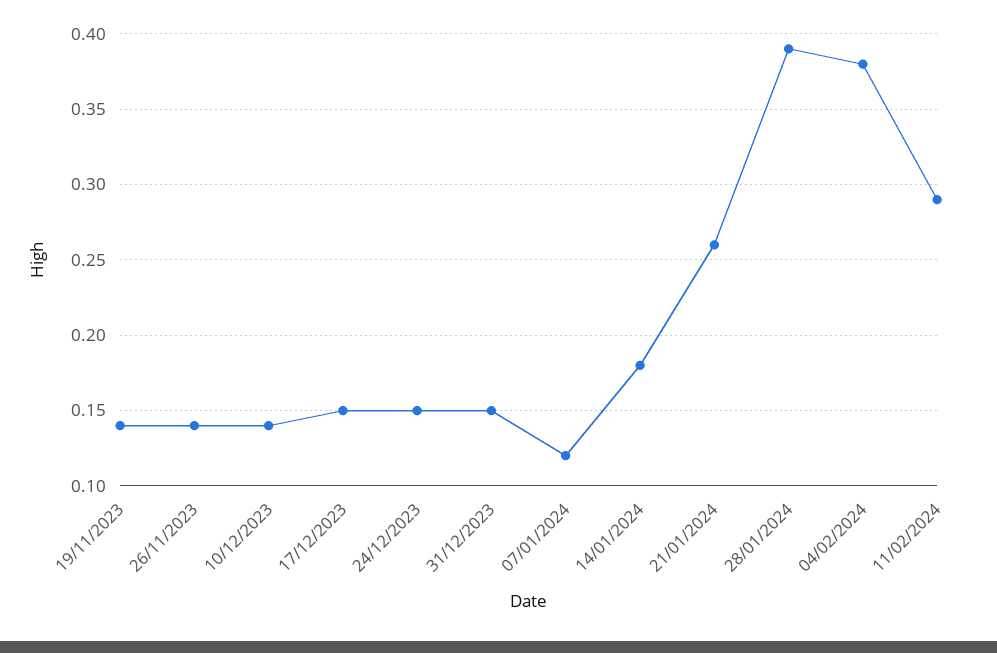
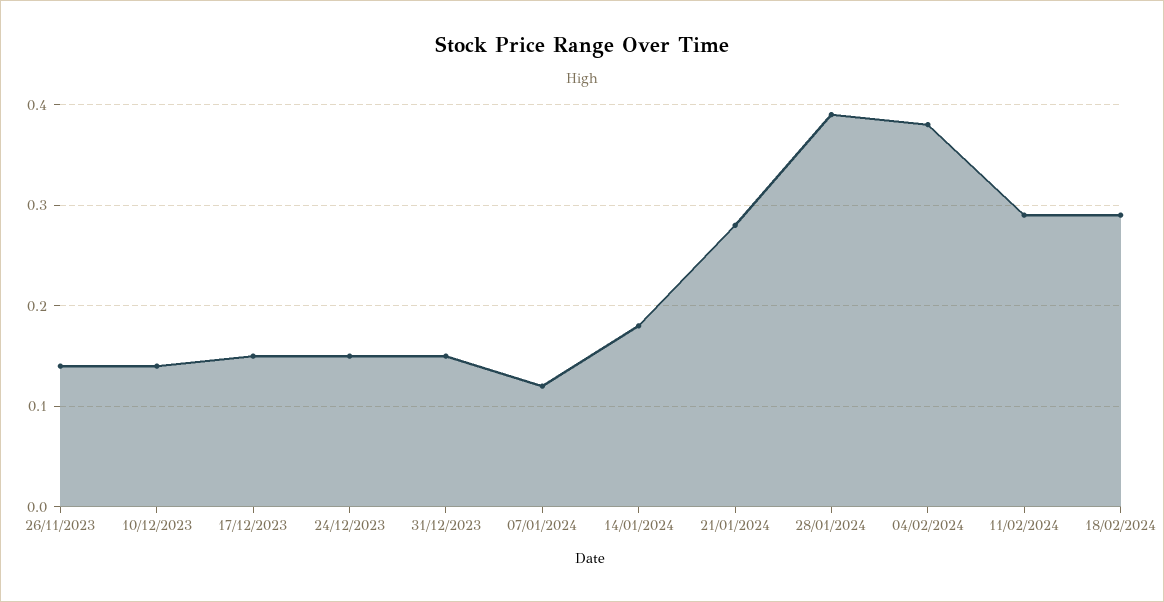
19/11/2023: 0.14 -> none
21/01/2024: 0.26 -> 0.28
18/02/2024: none -> 0.29

